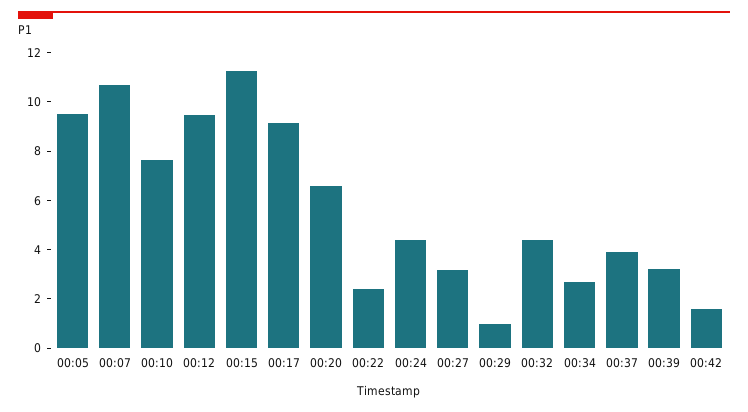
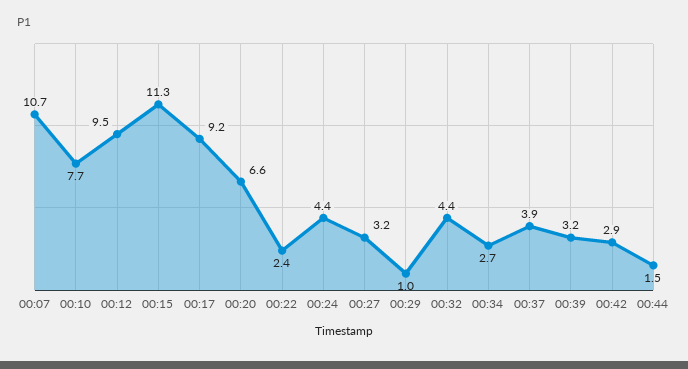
00:05: 9.5 -> none
00:42: 1.5 -> 2.9
00:44: none -> 1.5

